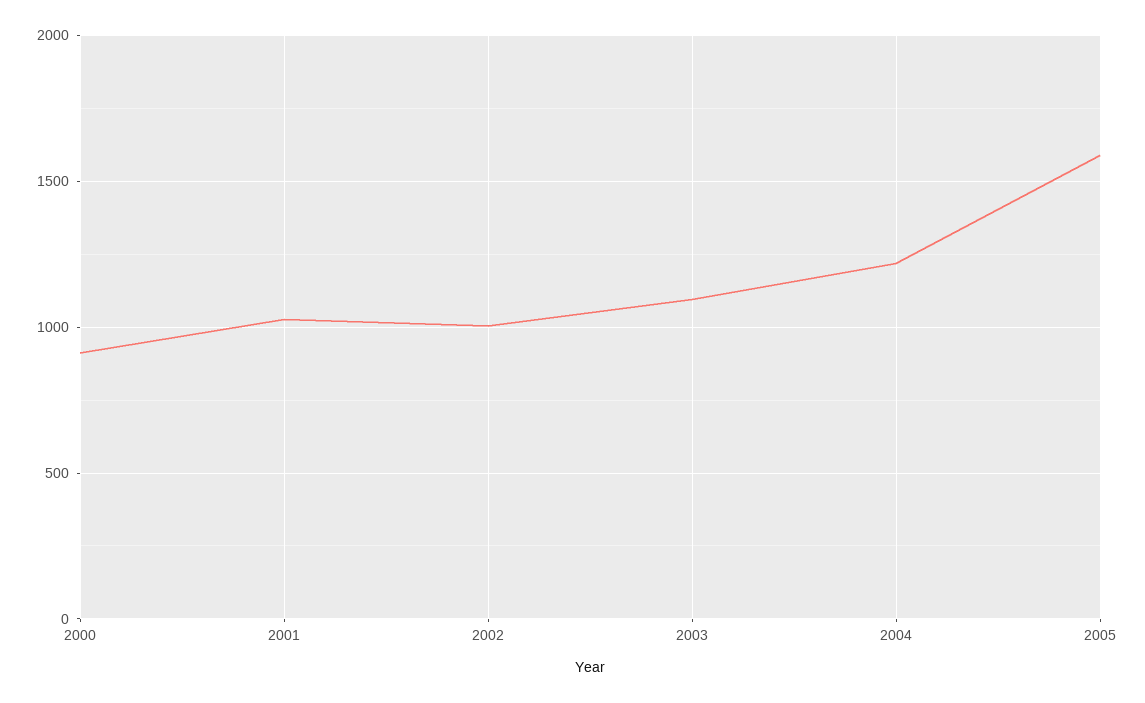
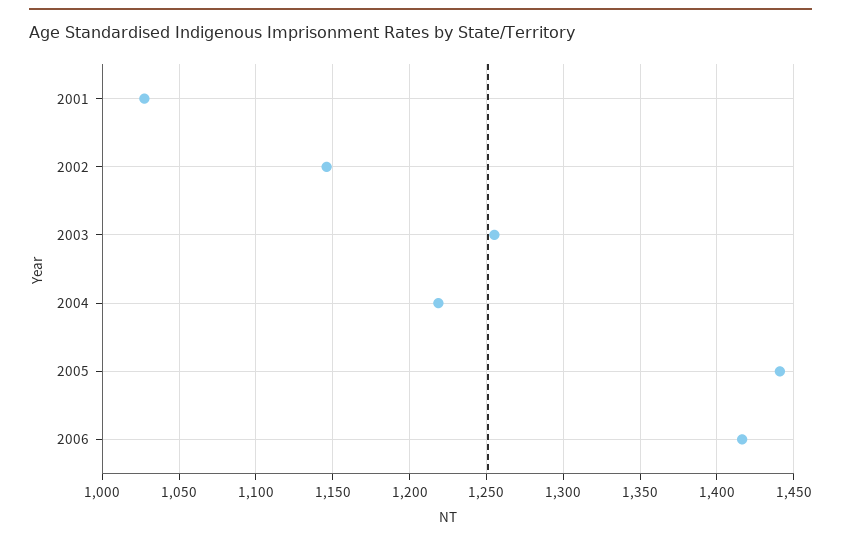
2000: 900 -> none
2002: 1000 -> 1145
2003: 1100 -> 1255
2005: 1600 -> 1440
2006: none -> 1415

